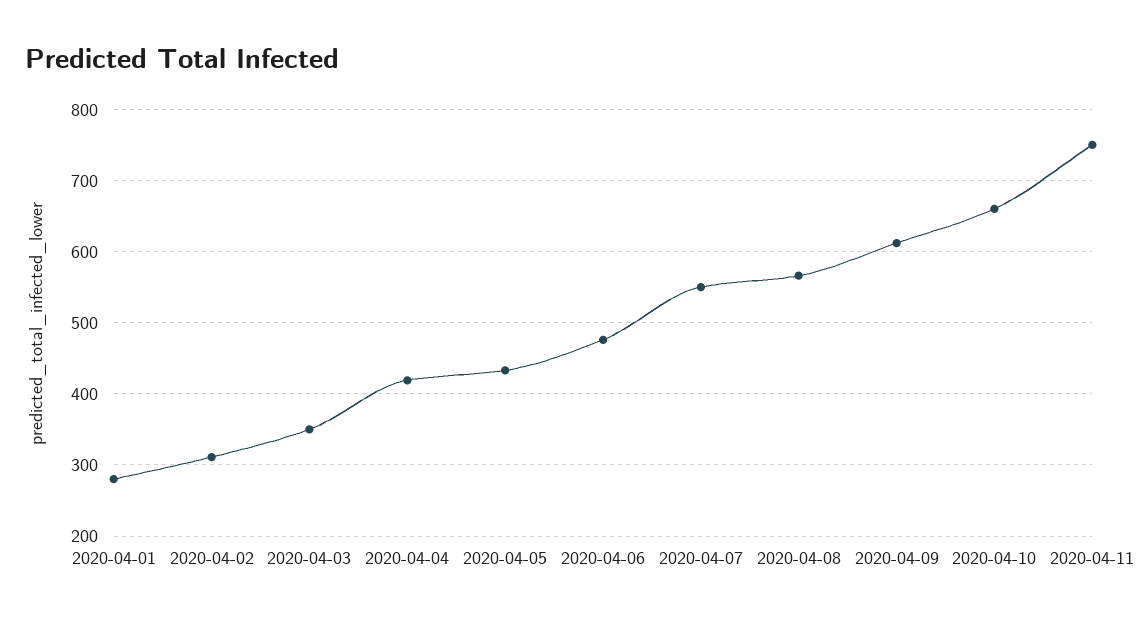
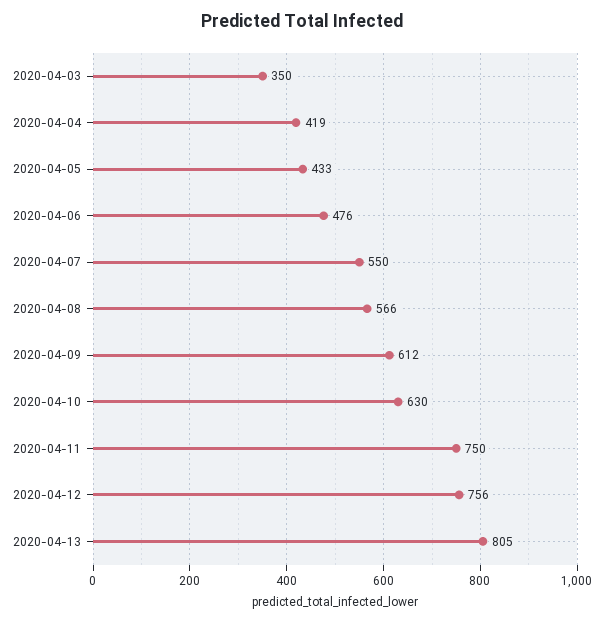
2020-04-01: 280 -> none
2020-04-02: 310 -> none
2020-04-10: 660 -> 630
2020-04-12: none -> 756
2020-04-13: none -> 805

